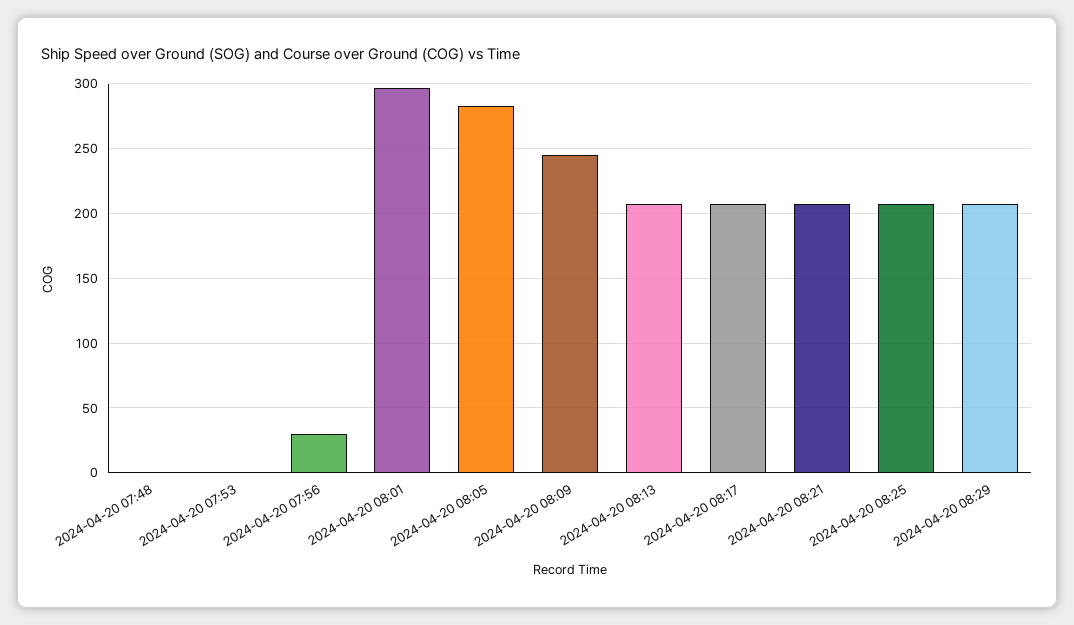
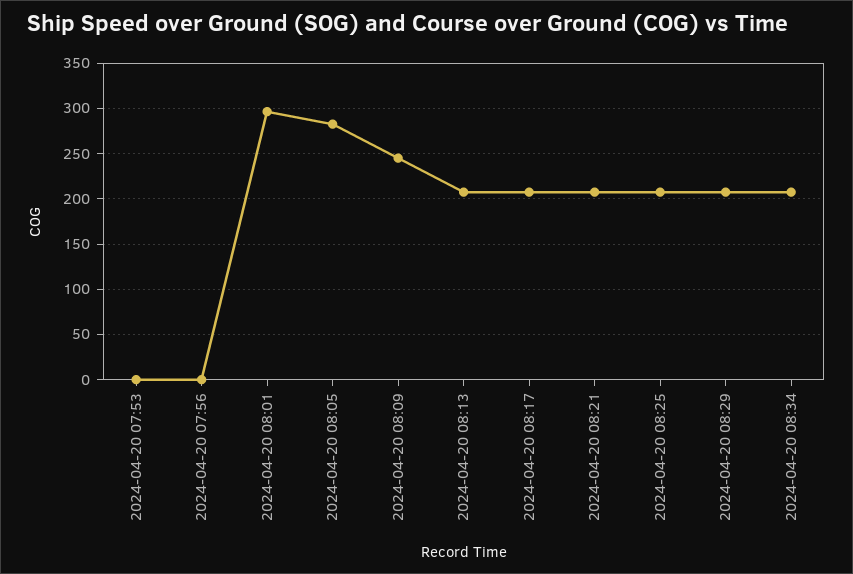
2024-04-20 07:48: 0 -> none
2024-04-20 07:56: 30 -> 0
2024-04-20 08:34: none -> 210

